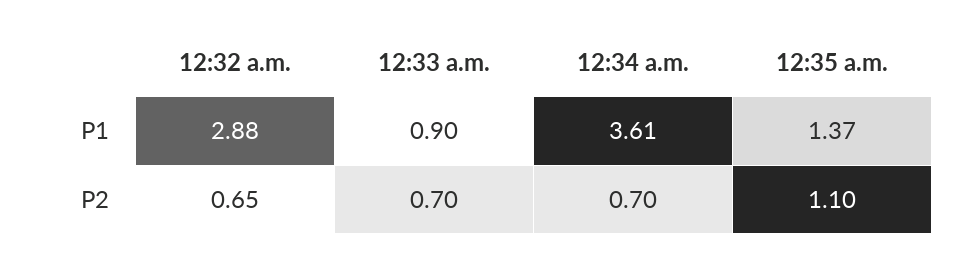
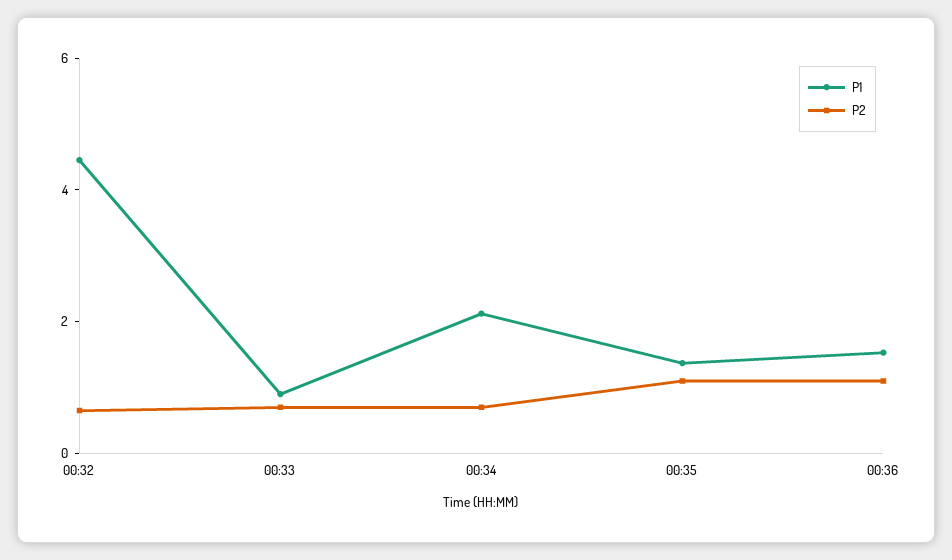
P1, 12:32 a.m.: 2.88 -> 4.5
P1, 12:34 a.m.: 3.61 -> 2
P1, 00:36: none -> 1.5
P2, 00:36: none -> 1

